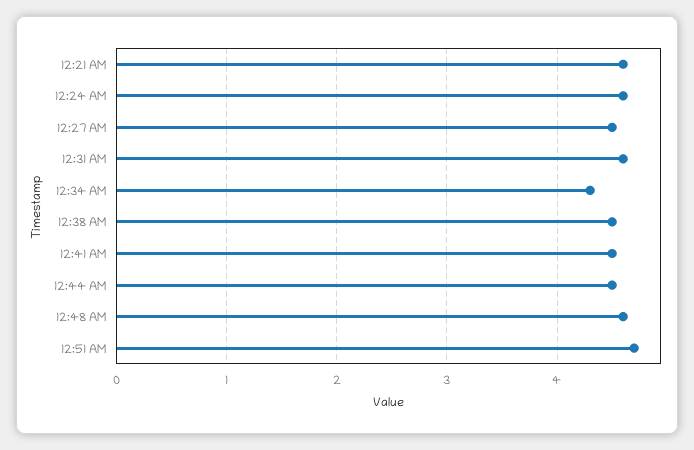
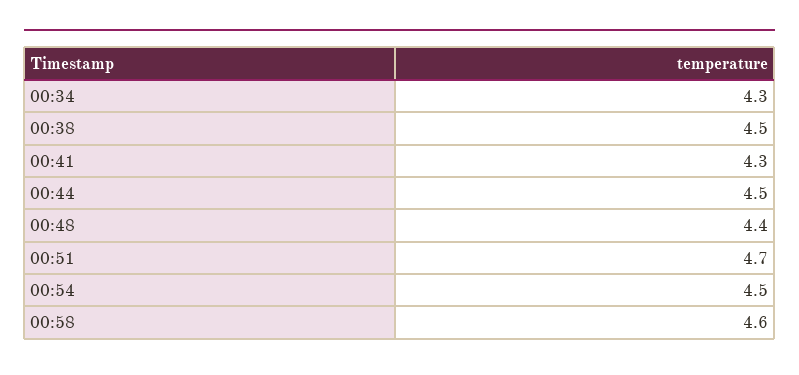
12:21 AM: 4.6 -> none
12:24 AM: 4.6 -> none
12:27 AM: 4.5 -> none
12:31 AM: 4.6 -> none
12:41 AM: 4.5 -> 4.3
12:48 AM: 4.6 -> 4.4
00:54: none -> 4.5
00:58: none -> 4.6

